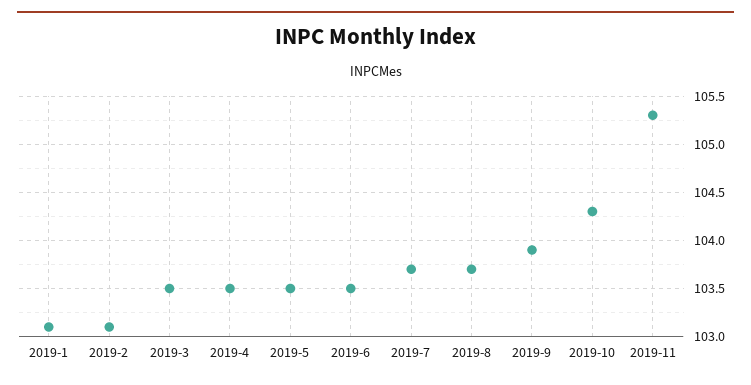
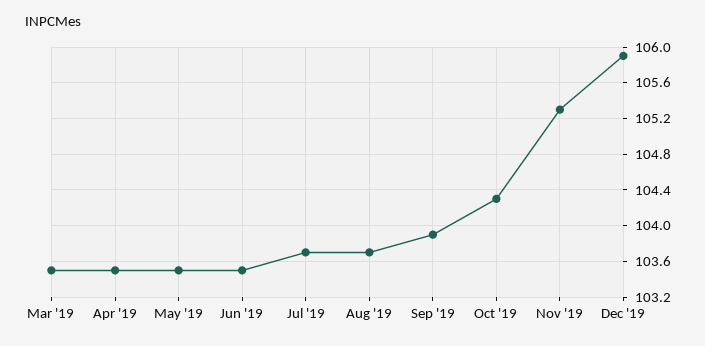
2019-1: 103.1 -> none
2019-2: 103.1 -> none
Dec '19: none -> 105.9

